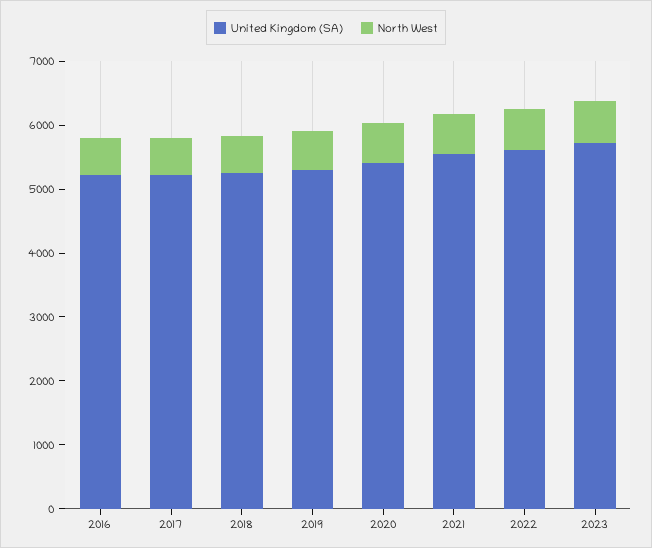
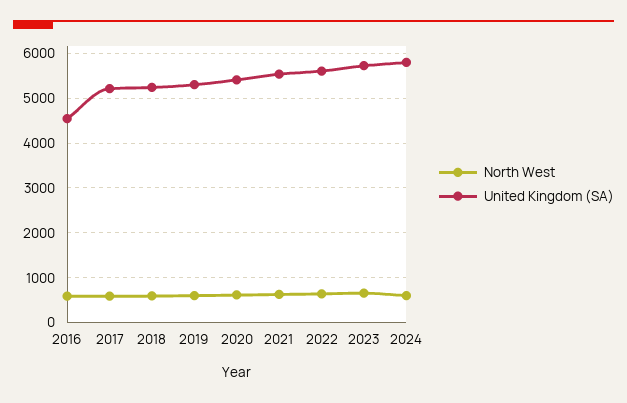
United Kingdom (SA), 2016: 5200 -> 4600
North West, 2024: none -> 600
United Kingdom (SA), 2024: none -> 5800

